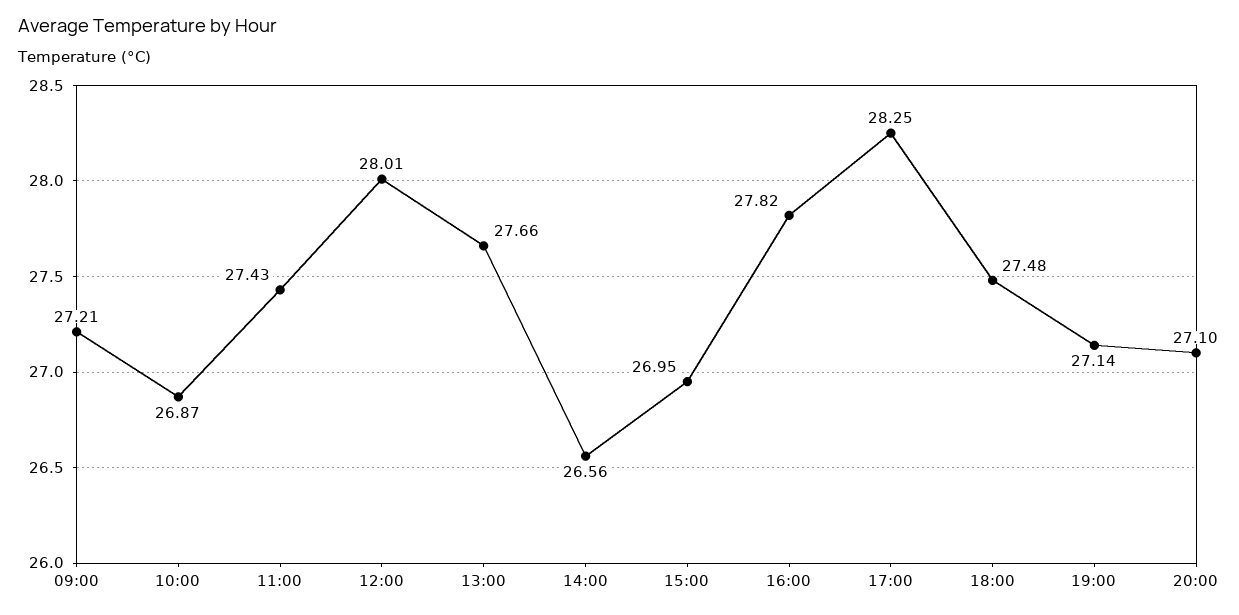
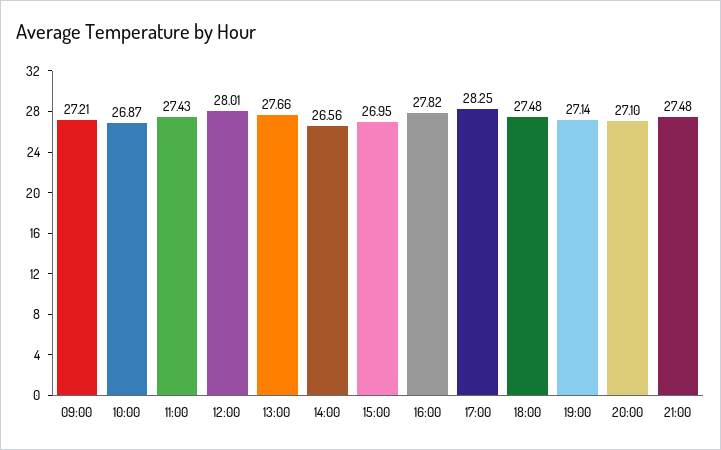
21:00: none -> 27.48

